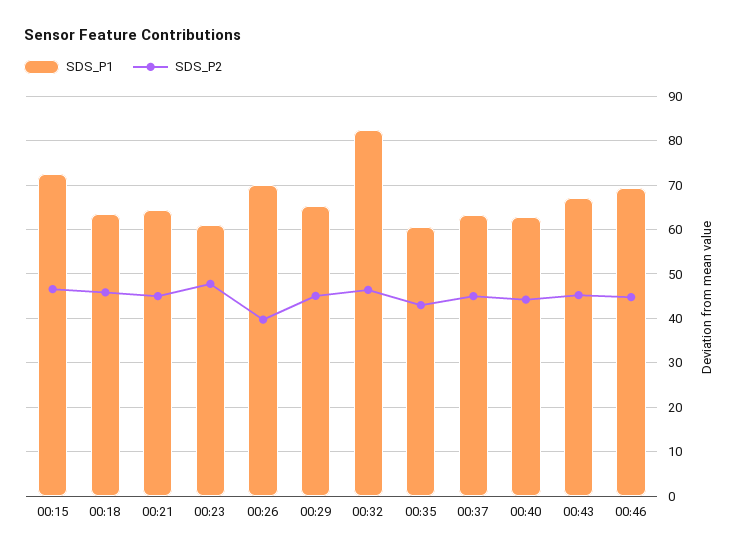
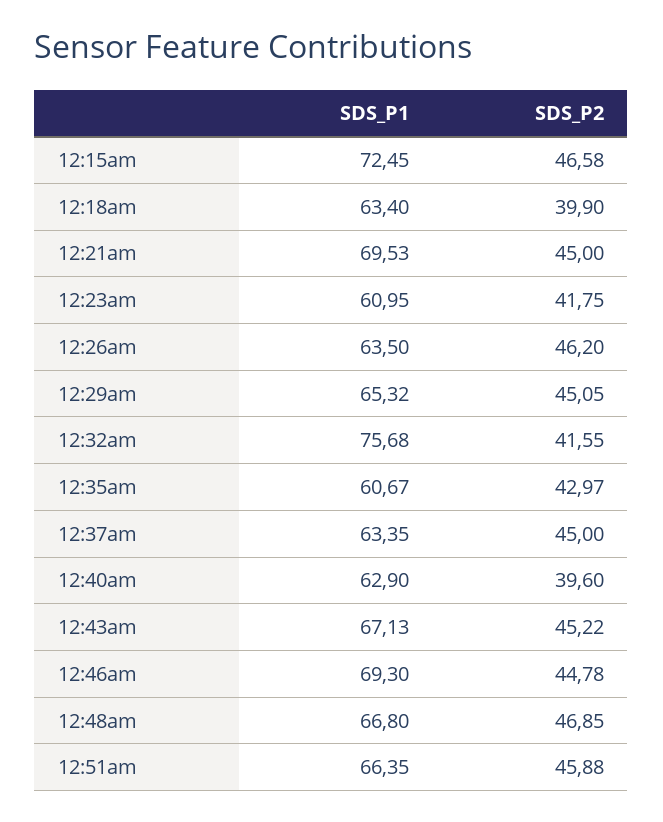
SDS_P2, 00:18: 46 -> 39.9
SDS_P1, 00:21: 64 -> 69.53
SDS_P2, 00:23: 48 -> 41.75
SDS_P1, 00:26: 70 -> 63.5
SDS_P2, 00:26: 40 -> 46.2
SDS_P1, 00:32: 82 -> 75.68
SDS_P2, 00:32: 46 -> 41.55
SDS_P2, 00:40: 44 -> 39.6
SDS_P1, 12:48am: none -> 66.8
SDS_P2, 12:48am: none -> 46.85
SDS_P1, 12:51am: none -> 66.35
SDS_P2, 12:51am: none -> 45.88

